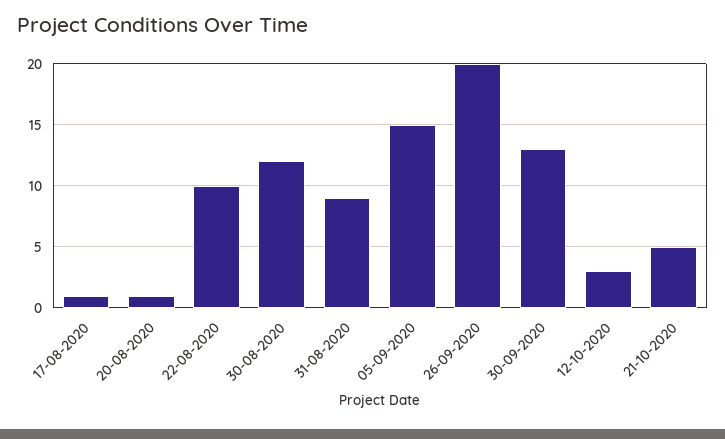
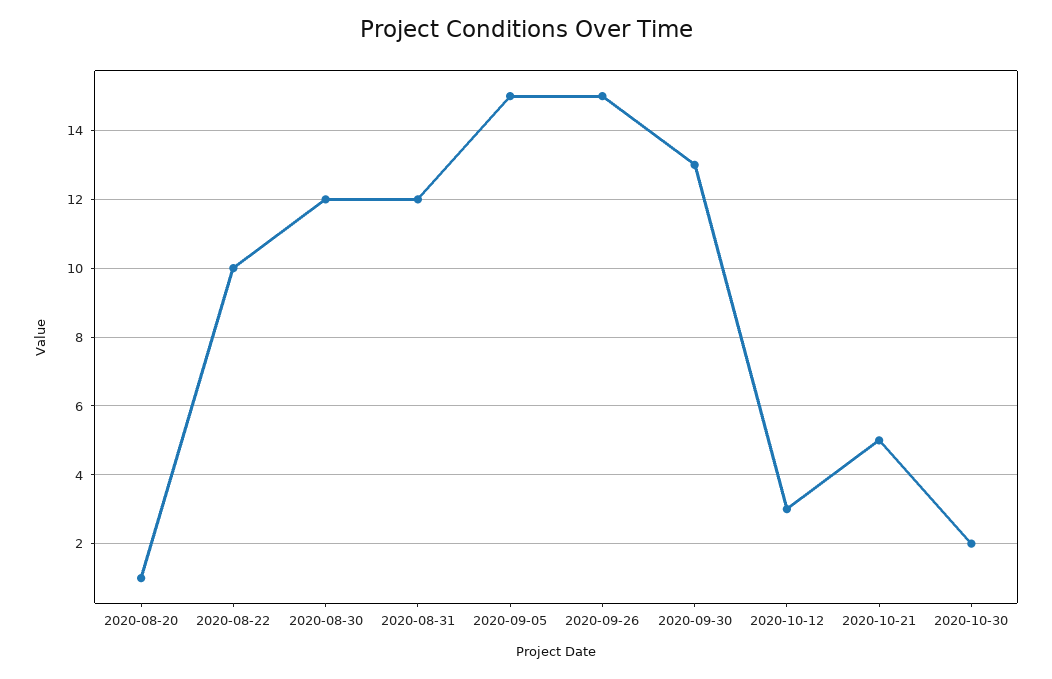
17-08-2020: 1 -> none
31-08-2020: 9 -> 12
26-09-2020: 20 -> 15
2020-10-30: none -> 2

